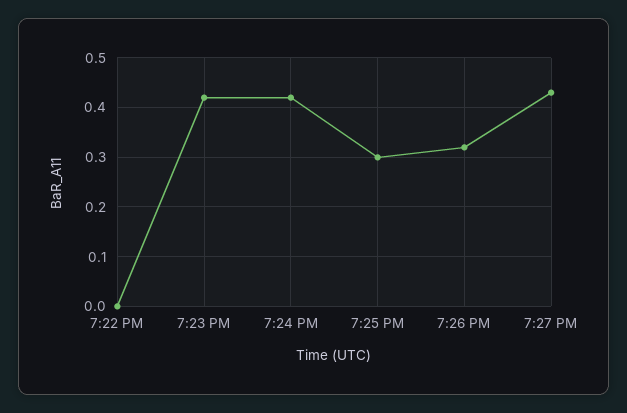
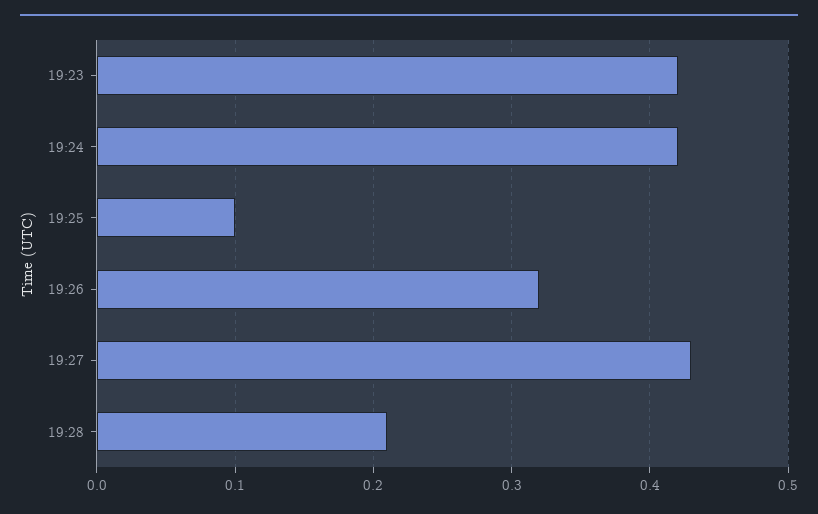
7:22 PM: 0 -> none
7:25 PM: 0.3 -> 0.1
19:28: none -> 0.21

